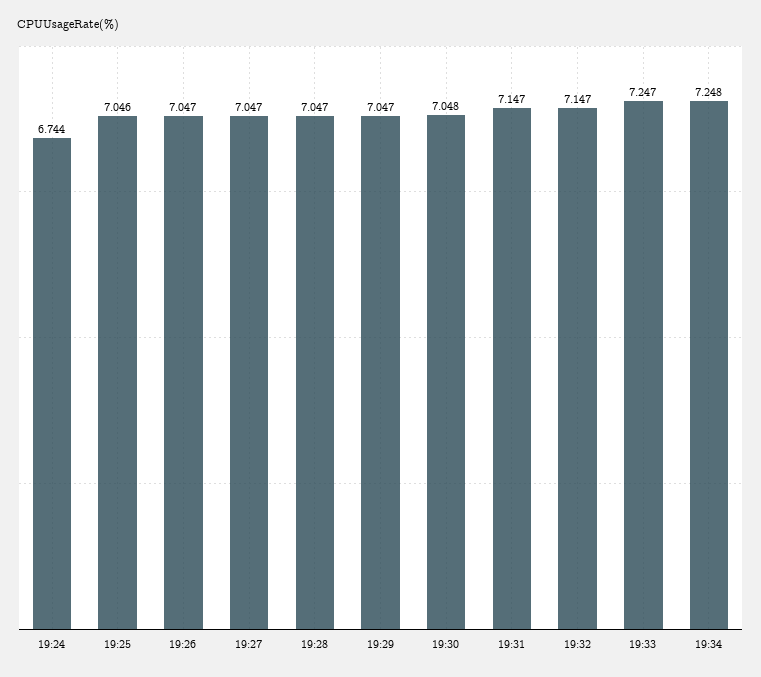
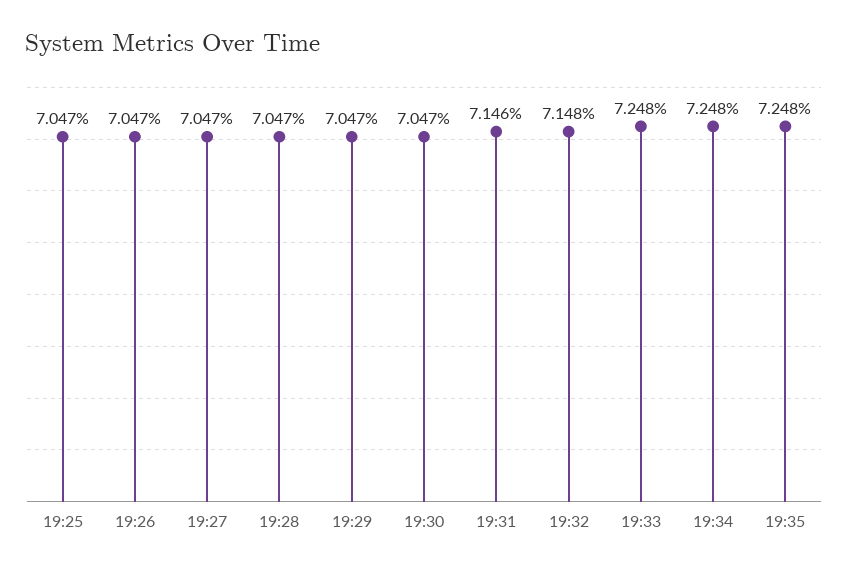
19:24: 6.744 -> none
19:25: 7.046 -> 7.047
19:30: 7.048 -> 7.047
19:31: 7.147 -> 7.146
19:32: 7.147 -> 7.148
19:33: 7.247 -> 7.248
19:35: none -> 7.248

